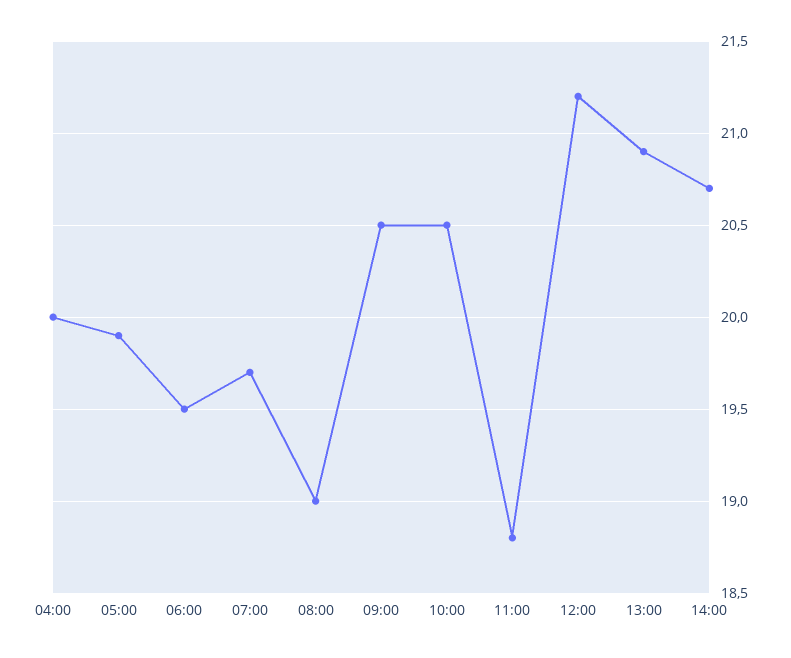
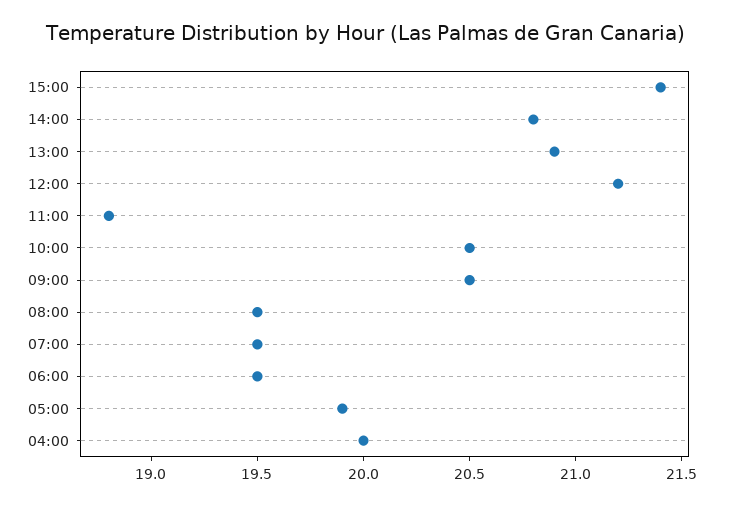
07:00: 19.7 -> 19.5
08:00: 19 -> 19.5
14:00: 20.7 -> 20.8
15:00: none -> 21.4

